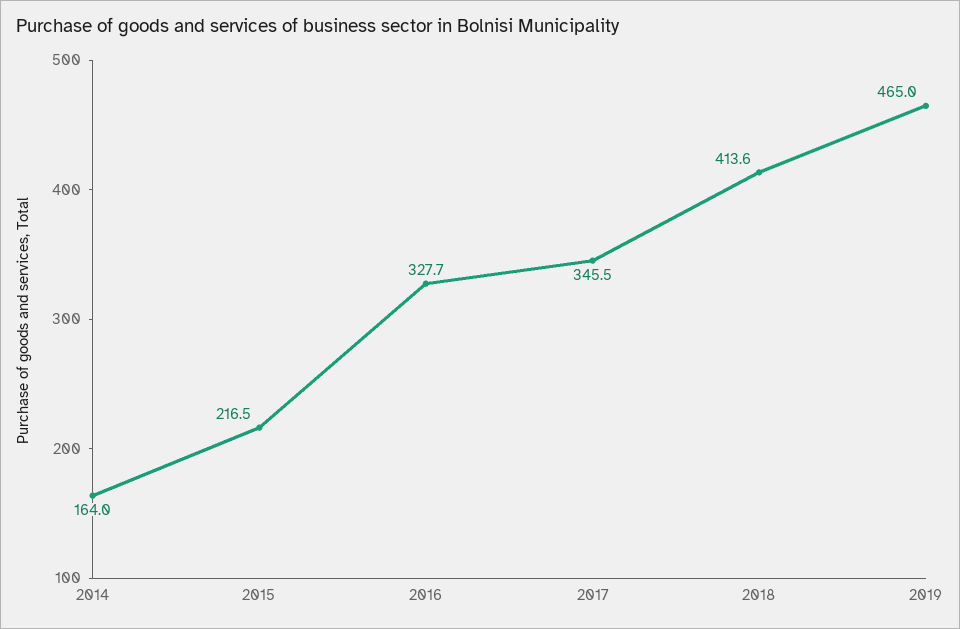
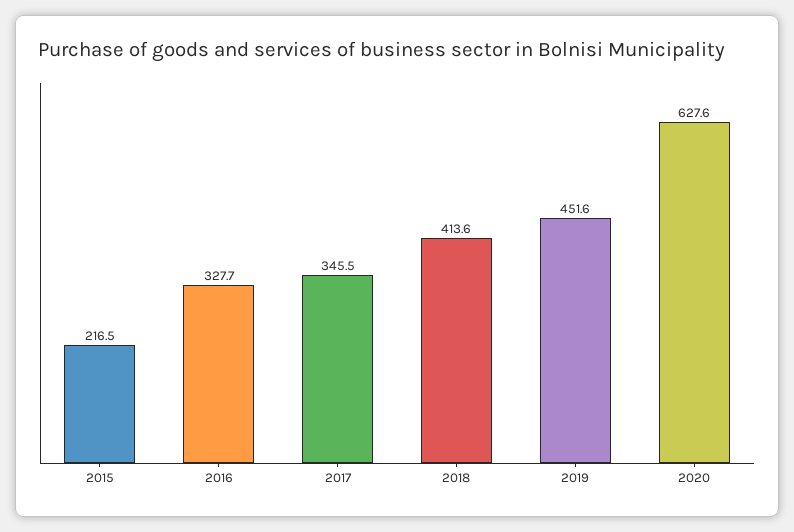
2014: 164 -> none
2019: 465 -> 451.6
2020: none -> 627.6

